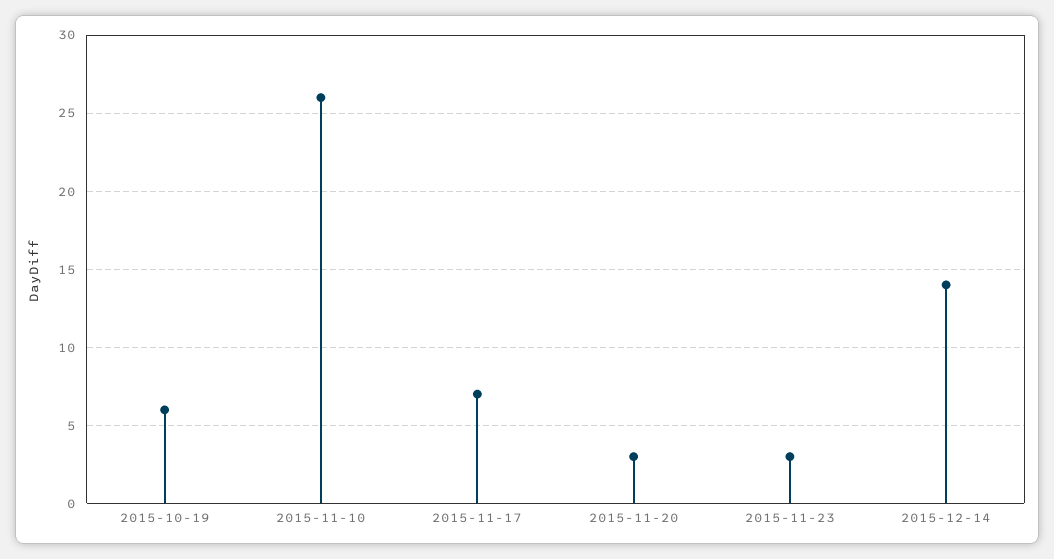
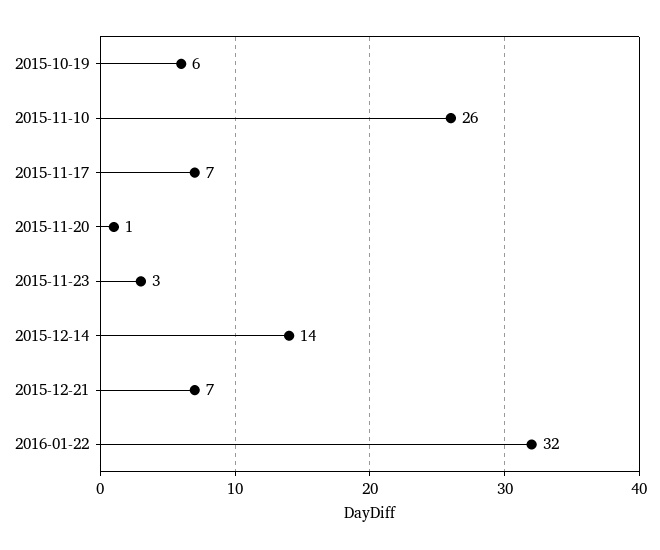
2015-11-20: 3 -> 1
2015-12-21: none -> 7
2016-01-22: none -> 32

